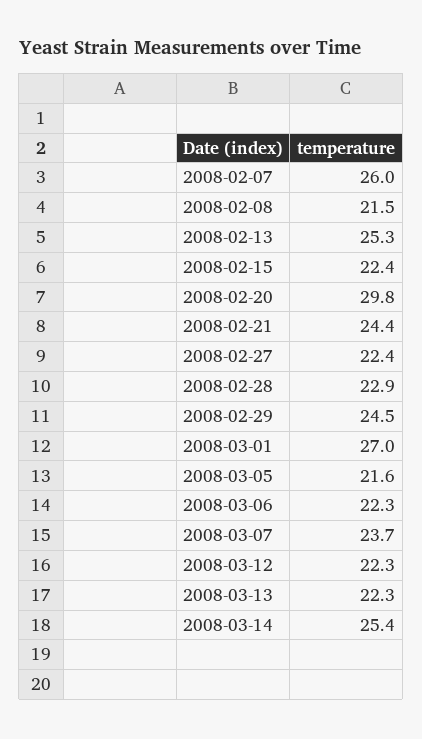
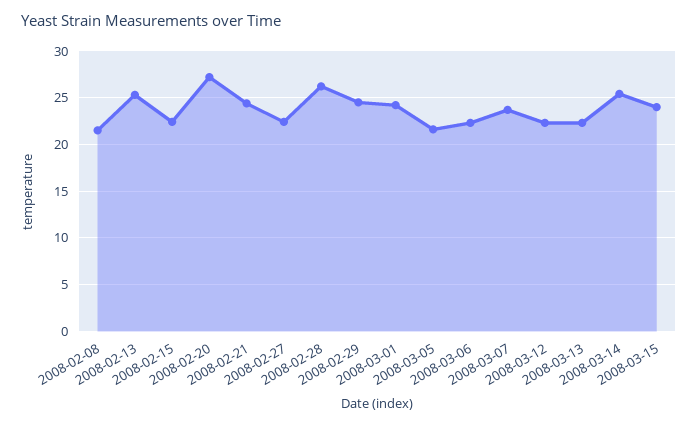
2008-02-07: 26 -> none
2008-02-20: 29.8 -> 27
2008-02-28: 22.9 -> 26
2008-03-01: 27 -> 24
2008-03-15: none -> 24

